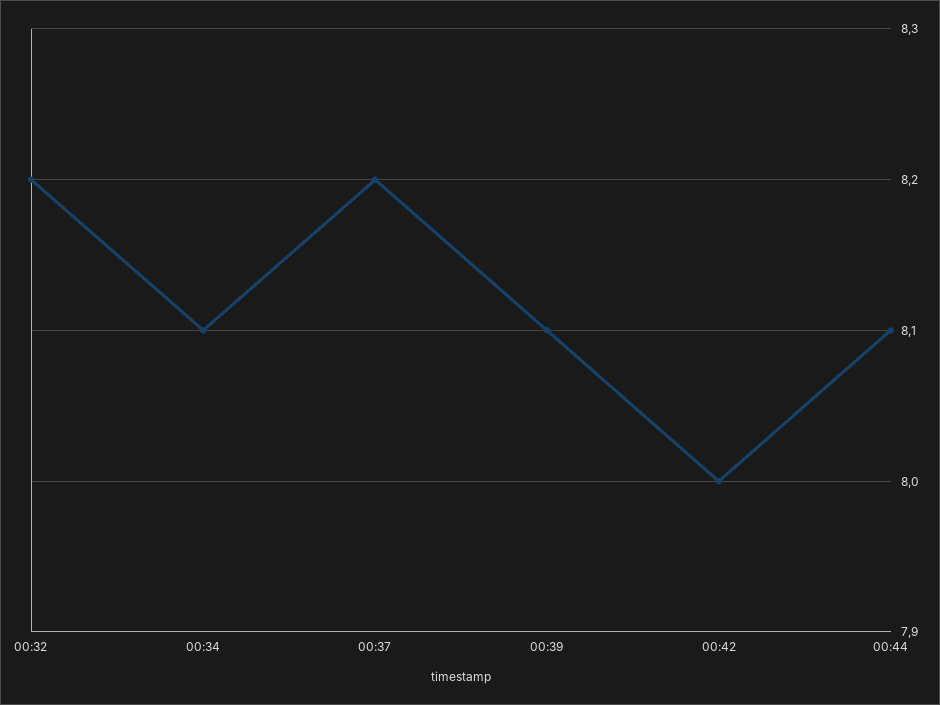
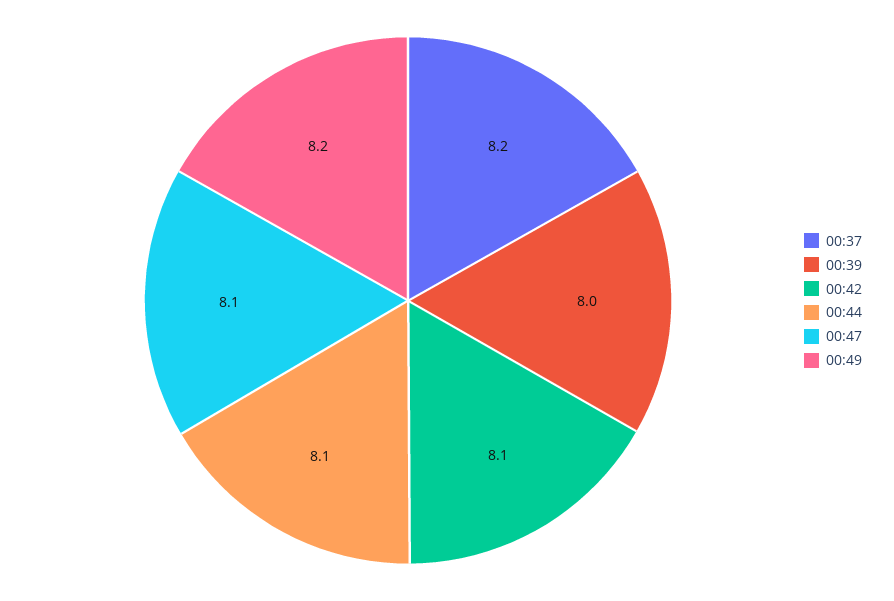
00:32: 8.2 -> none
00:34: 8.1 -> none
00:39: 8.1 -> 8
00:42: 8 -> 8.1
00:47: none -> 8.1
00:49: none -> 8.2

